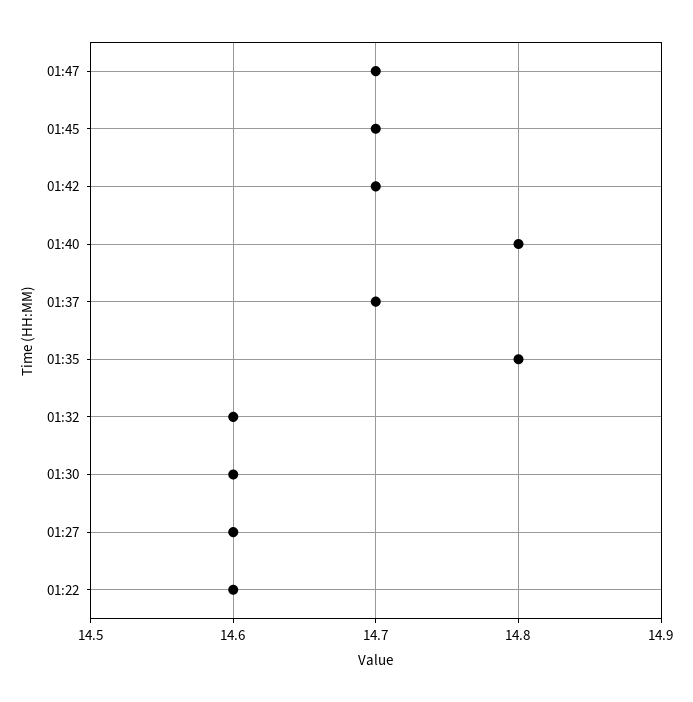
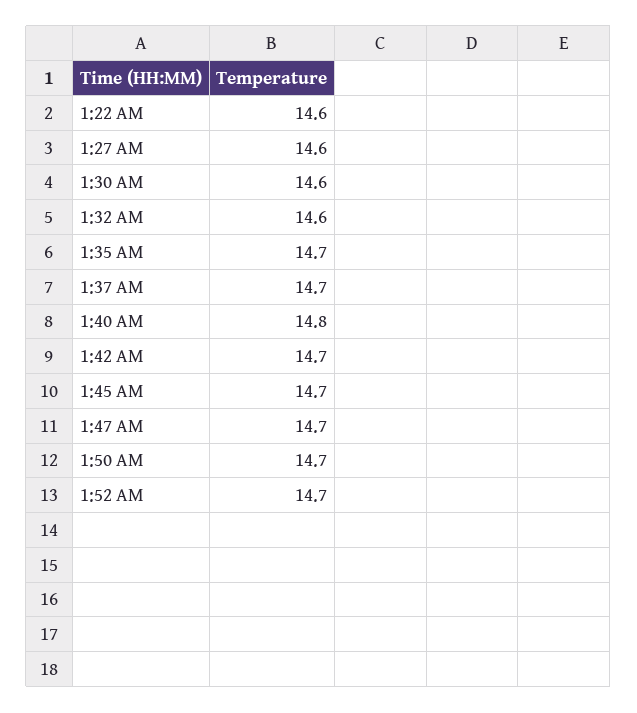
01:35: 14.8 -> 14.7
1:50 AM: none -> 14.7
1:52 AM: none -> 14.7

